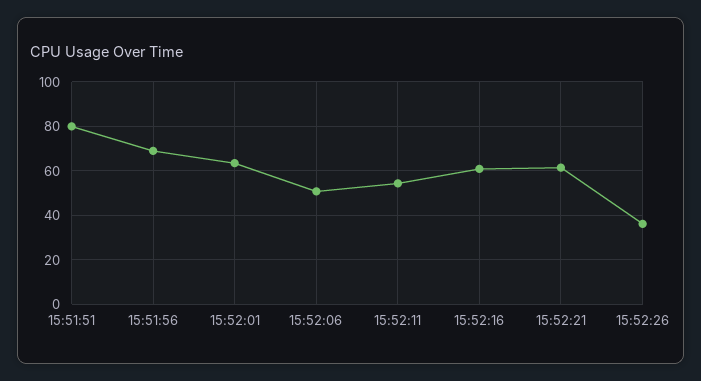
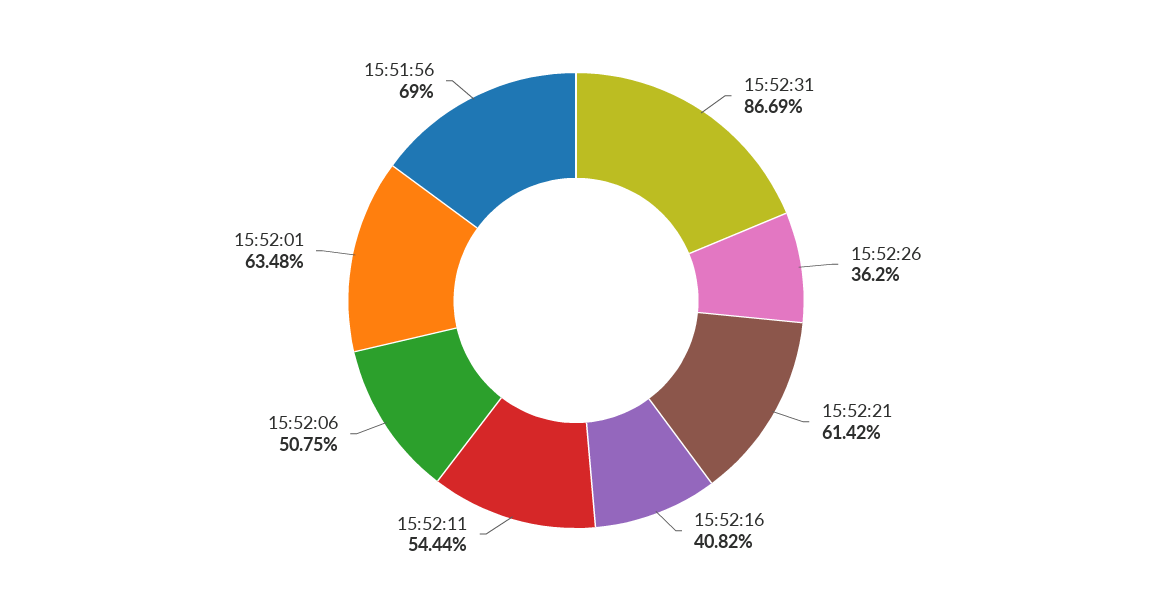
15:51:51: 80 -> none
15:52:16: 60 -> 40.82
15:52:31: none -> 86.69

